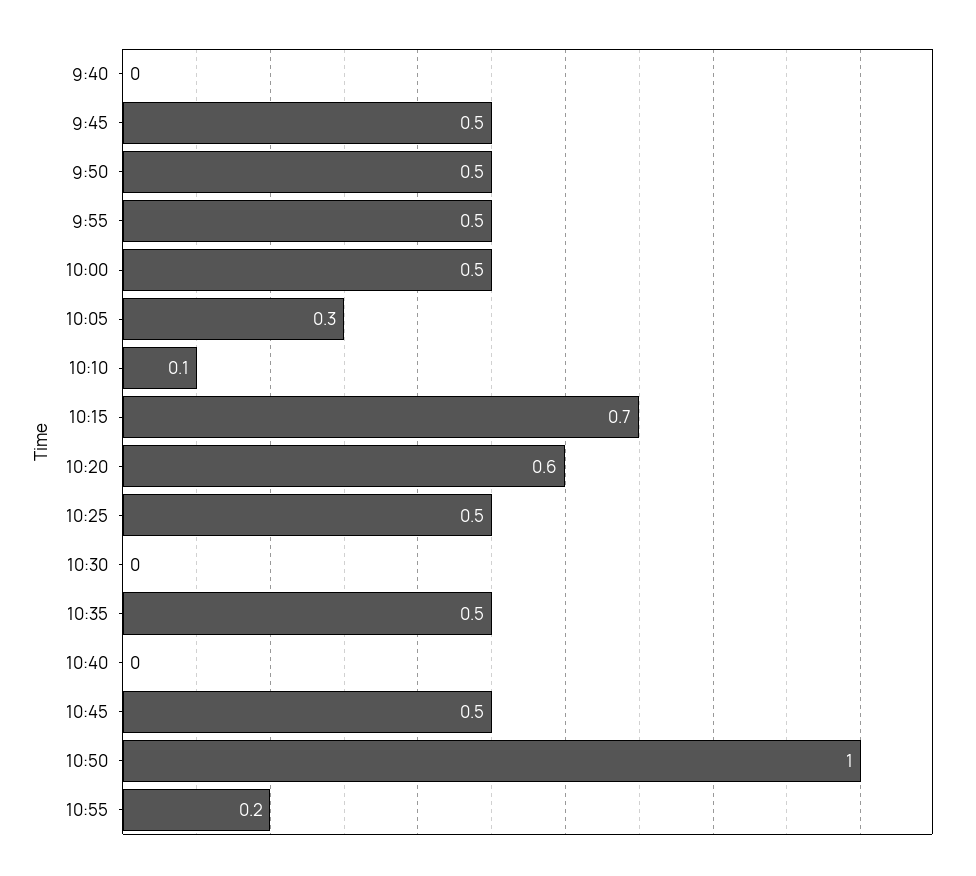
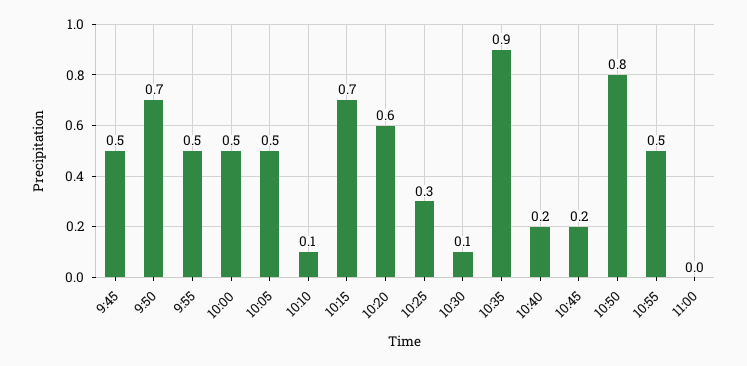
9:40: 0 -> none
9:50: 0.5 -> 0.7
10:05: 0.3 -> 0.5
10:25: 0.5 -> 0.3
10:30: 0 -> 0.1
10:35: 0.5 -> 0.9
10:40: 0 -> 0.2
10:45: 0.5 -> 0.2
10:50: 1 -> 0.8
10:55: 0.2 -> 0.5
11:00: none -> 0

